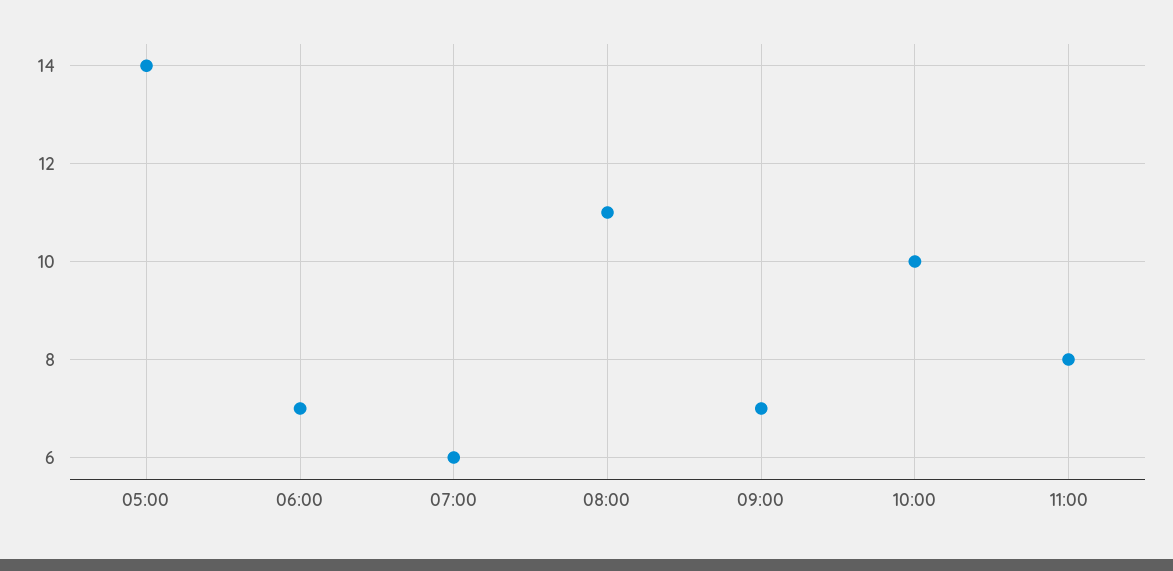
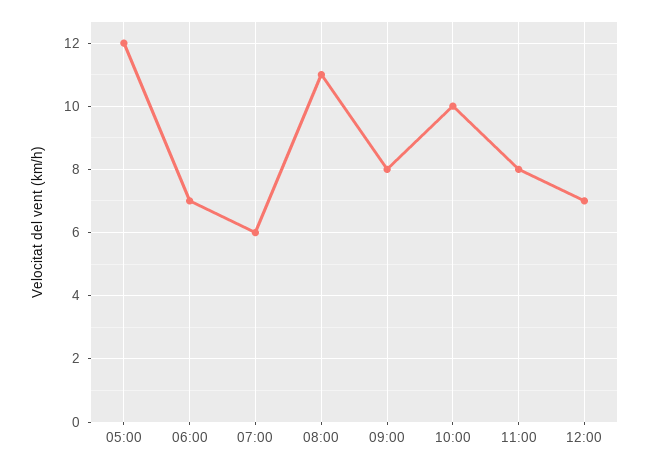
05:00: 14 -> 12
09:00: 7 -> 8
12:00: none -> 7

